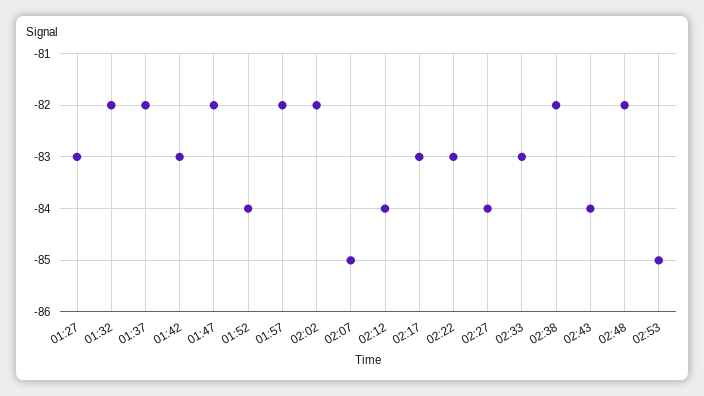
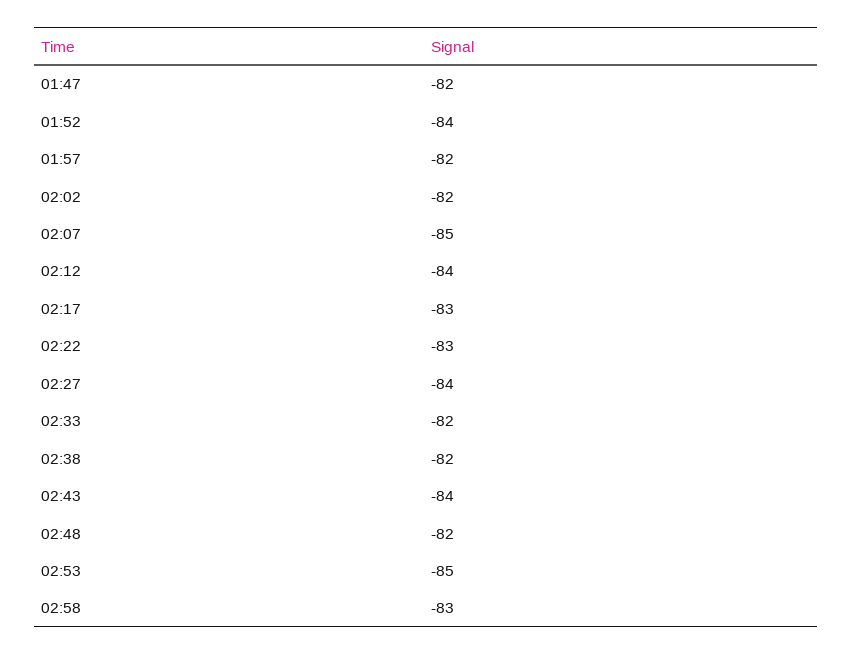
01:27: -83 -> none
01:32: -82 -> none
01:37: -82 -> none
01:42: -83 -> none
02:33: -83 -> -82
02:58: none -> -83

